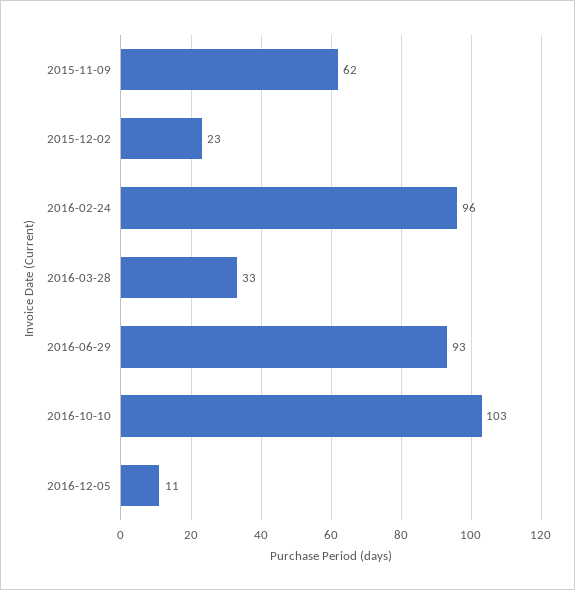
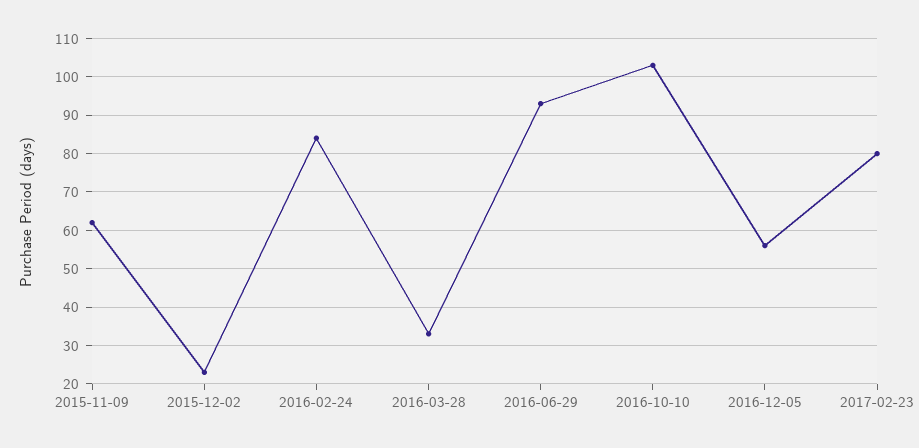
2016-02-24: 96 -> 85
2016-12-05: 11 -> 55
2017-02-23: none -> 80

